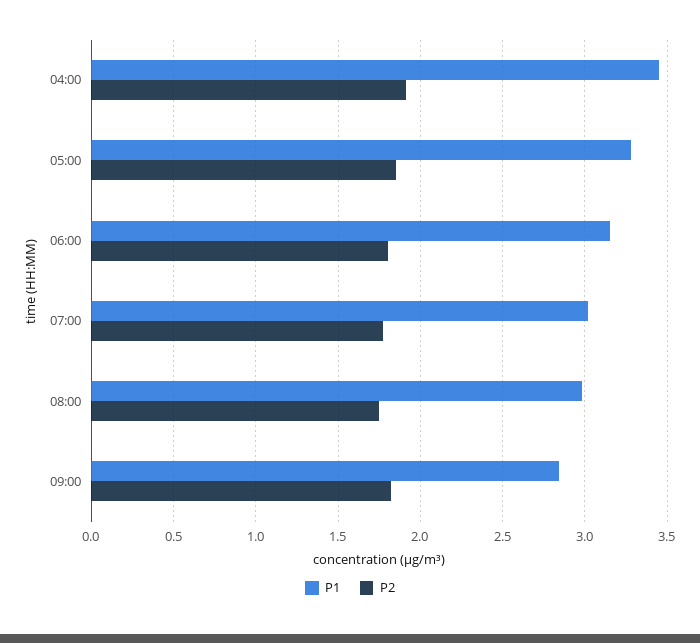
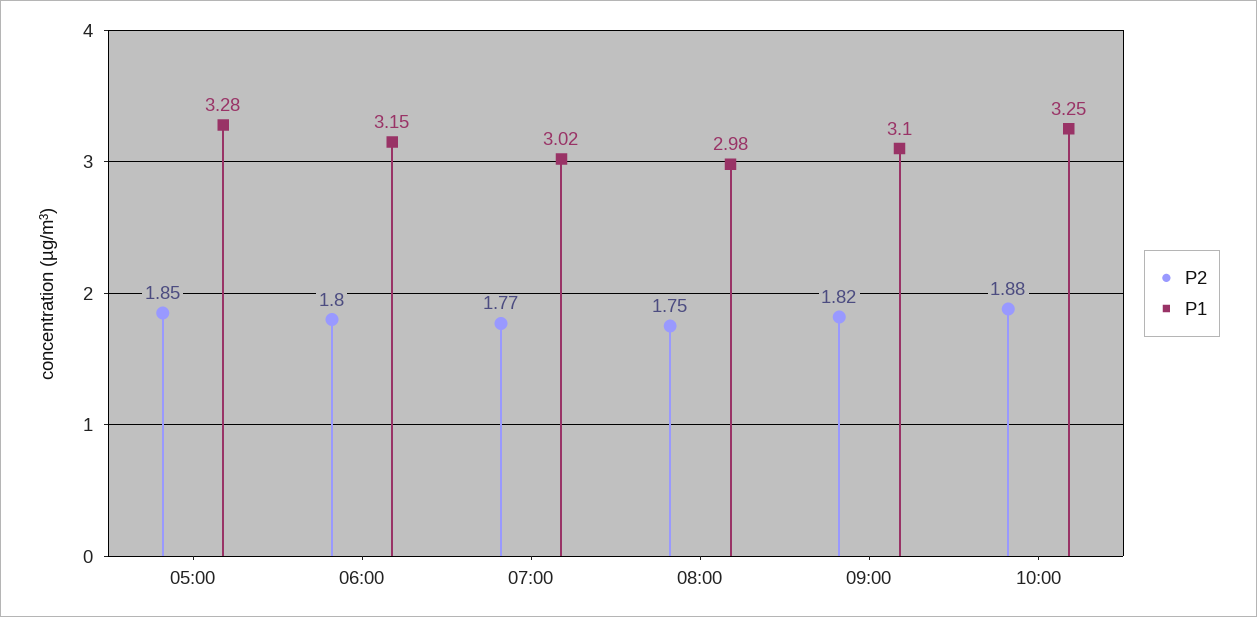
P1, 04:00: 3.45 -> none
P2, 04:00: 1.9 -> none
P1, 09:00: 2.85 -> 3.1
P2, 10:00: none -> 1.88
P1, 10:00: none -> 3.25

